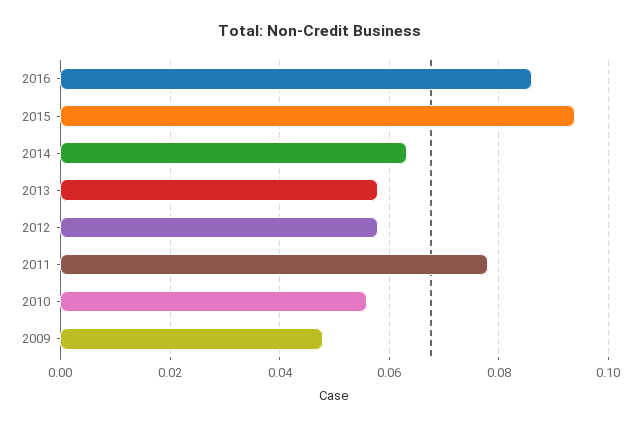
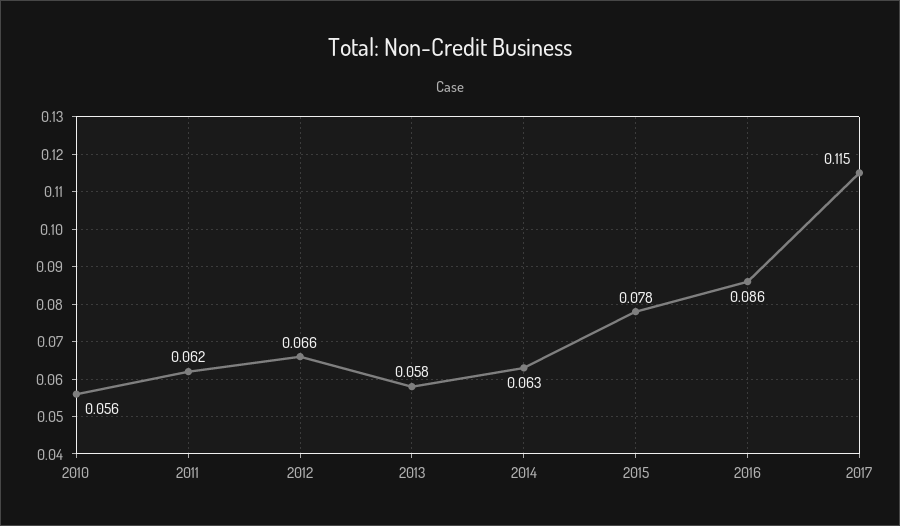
2015: 0.094 -> 0.078
2012: 0.058 -> 0.066
2011: 0.078 -> 0.062
2009: 0.048 -> none
2017: none -> 0.115

